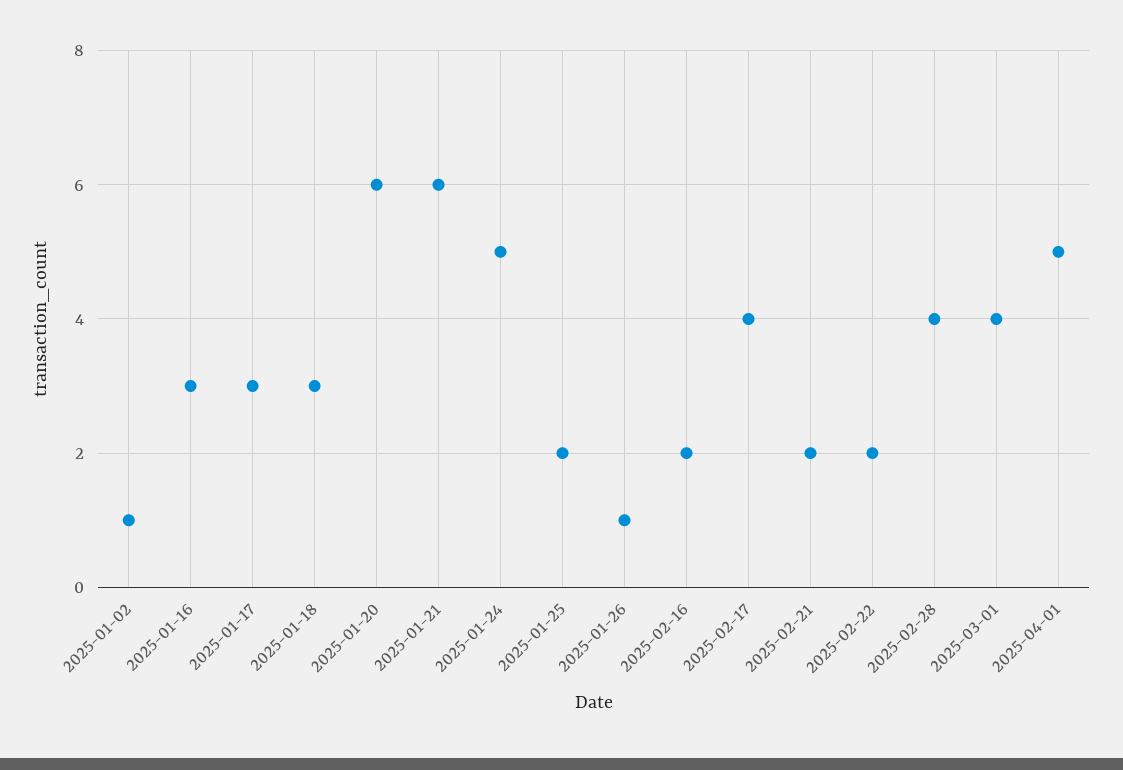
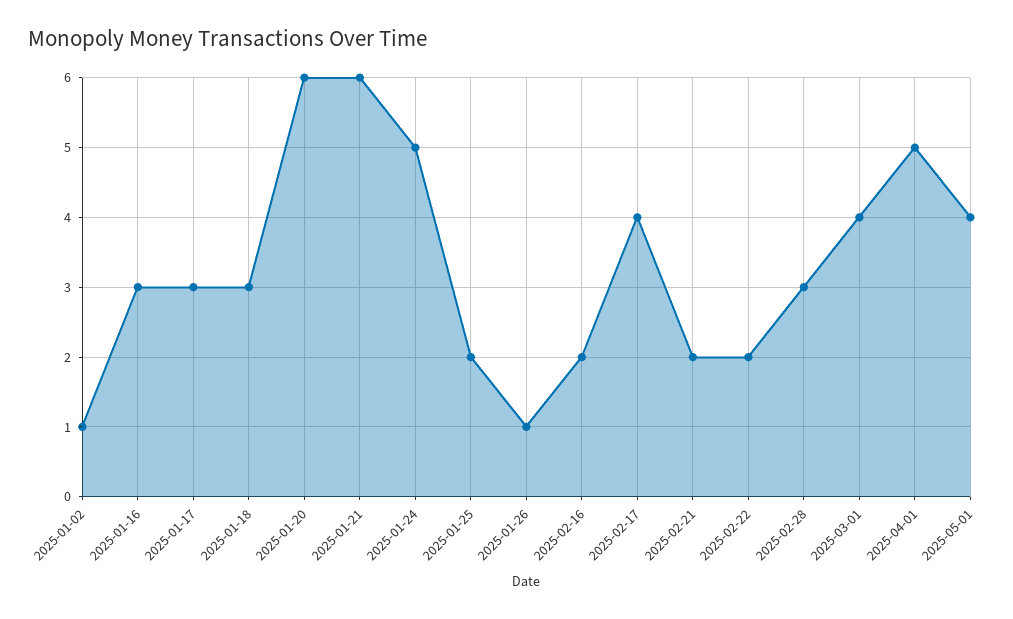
2025-02-28: 4 -> 3
2025-05-01: none -> 4

